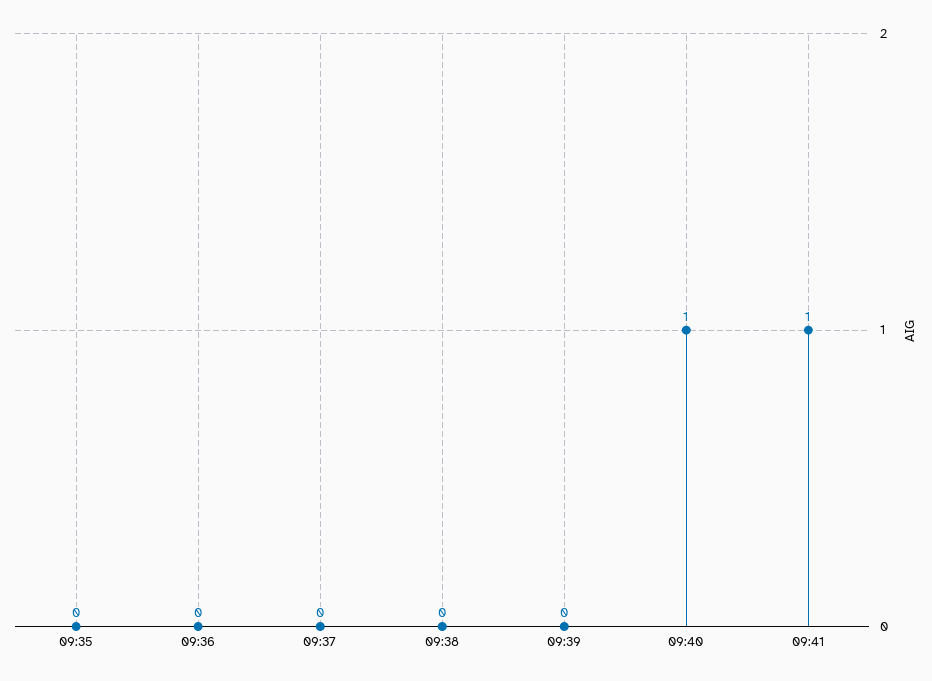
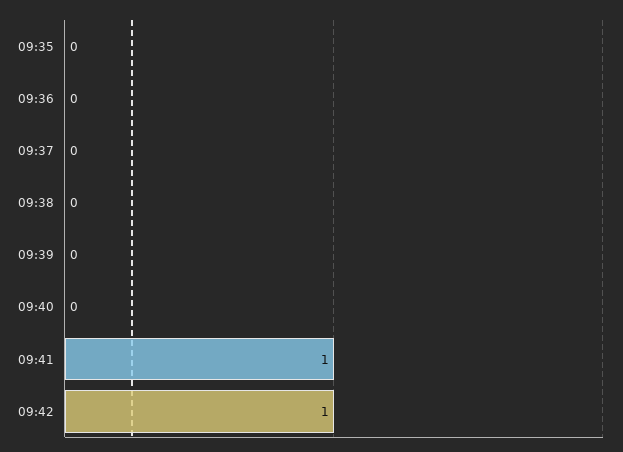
09:40: 1 -> 0
09:42: none -> 1

